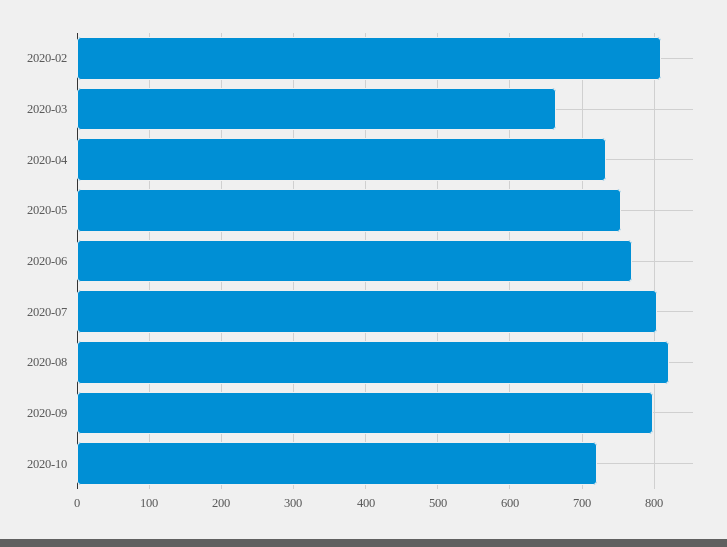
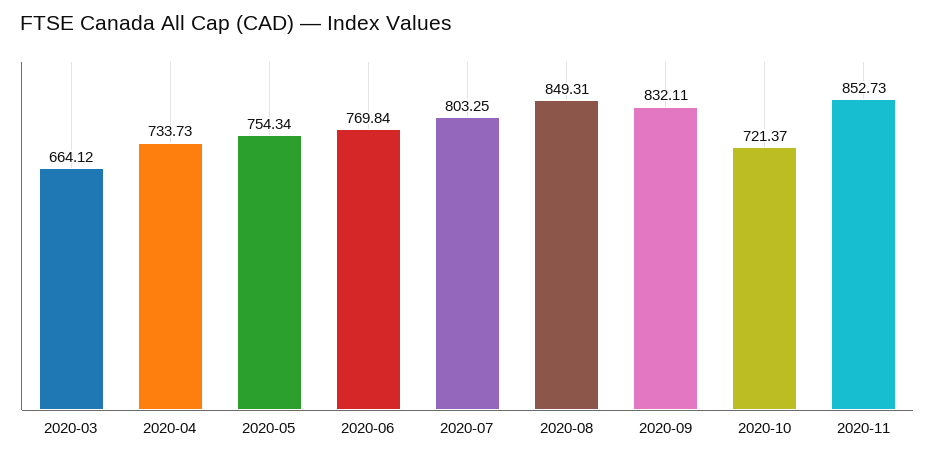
2020-02: 810 -> none
2020-08: 820 -> 849.31
2020-09: 800 -> 832.11
2020-11: none -> 852.73

